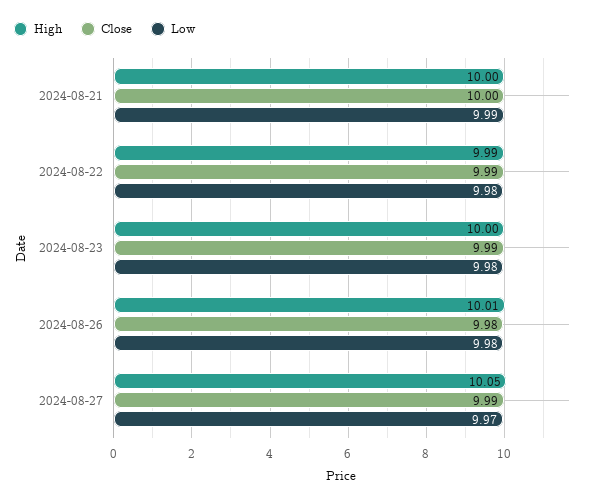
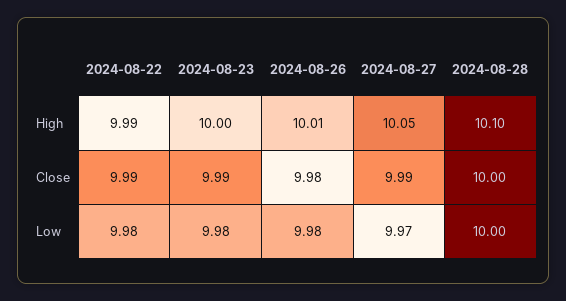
High, 2024-08-21: 10 -> none
Close, 2024-08-21: 10 -> none
Low, 2024-08-21: 9.99 -> none
High, 2024-08-28: none -> 10.1
Close, 2024-08-28: none -> 10
Low, 2024-08-28: none -> 10

